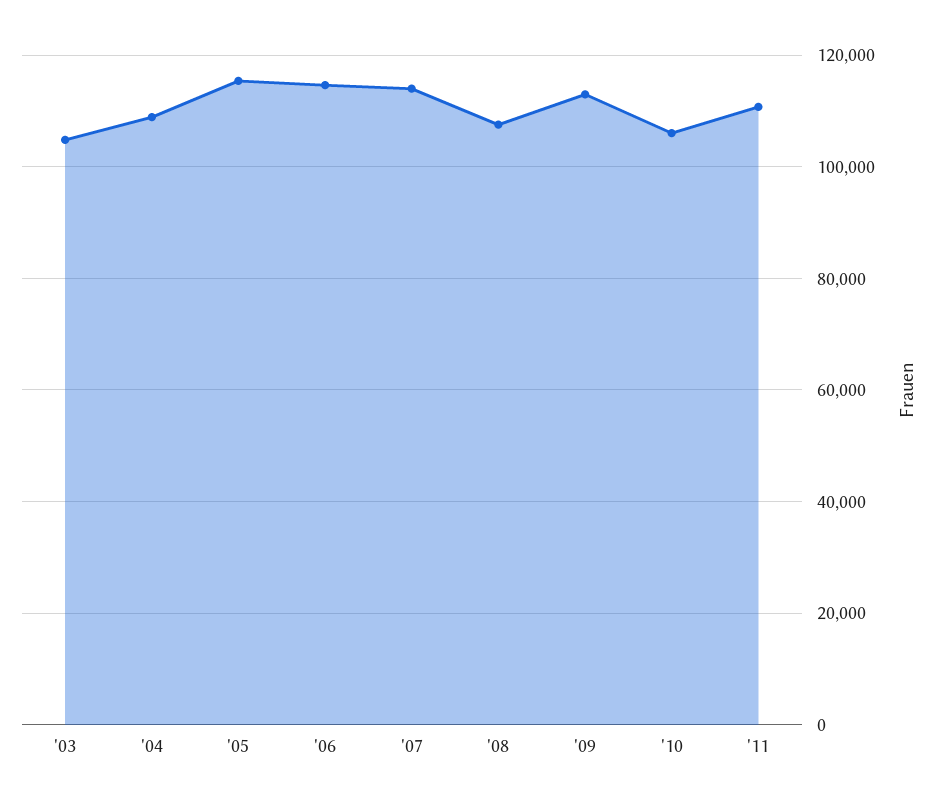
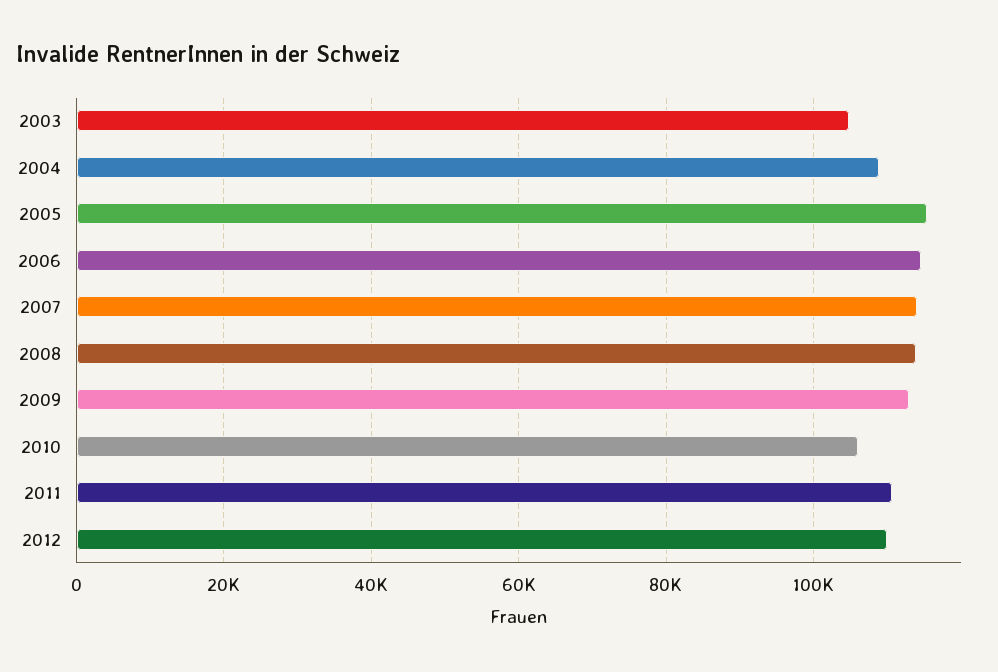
'08: 108000 -> 114000
2012: none -> 110000

